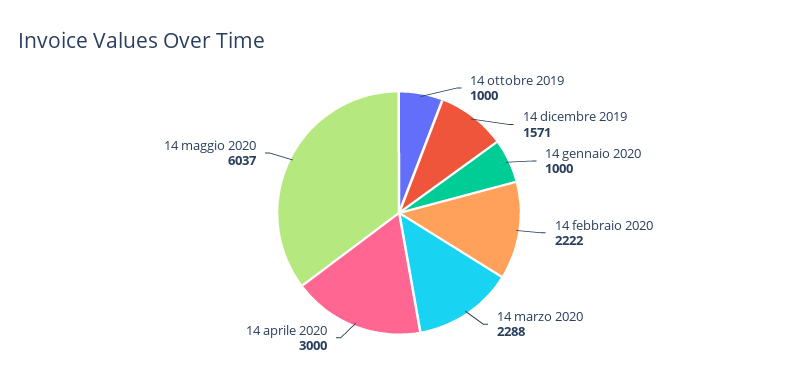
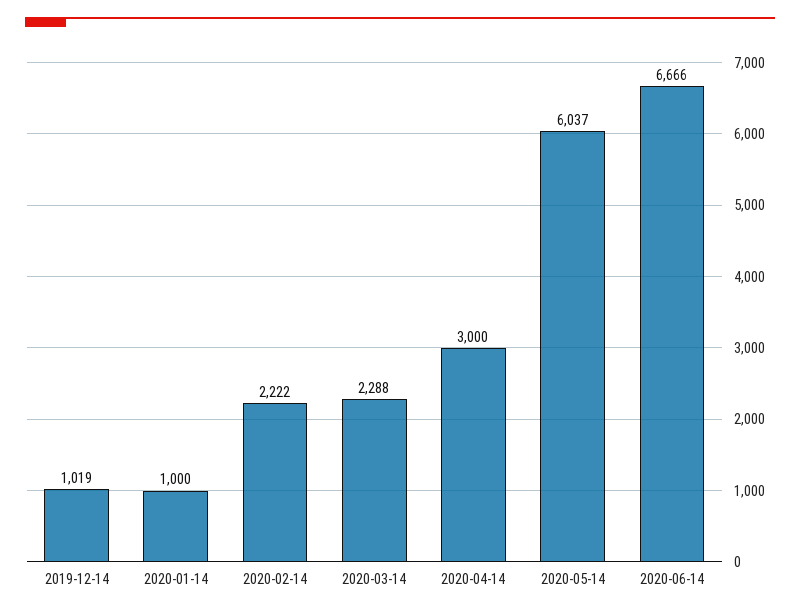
14 ottobre 2019: 1000 -> none
14 dicembre 2019: 1571 -> 1019
2020-06-14: none -> 6666

